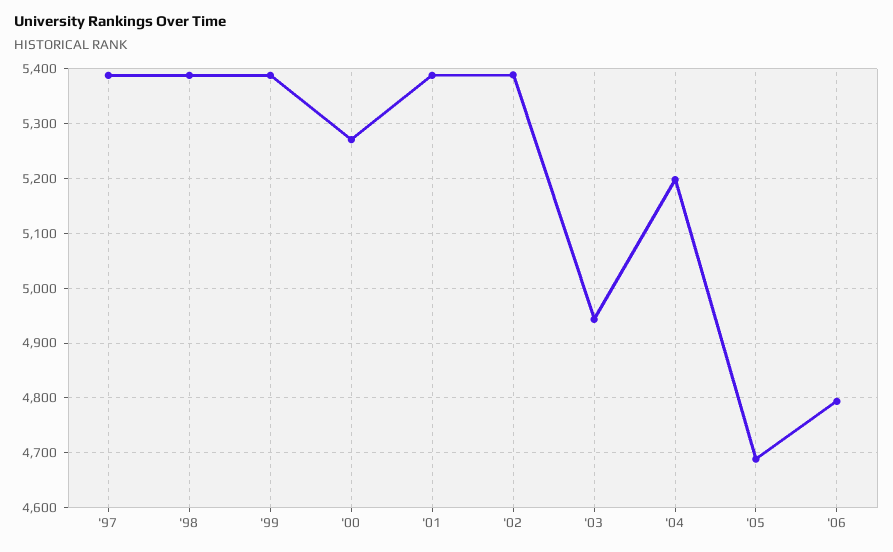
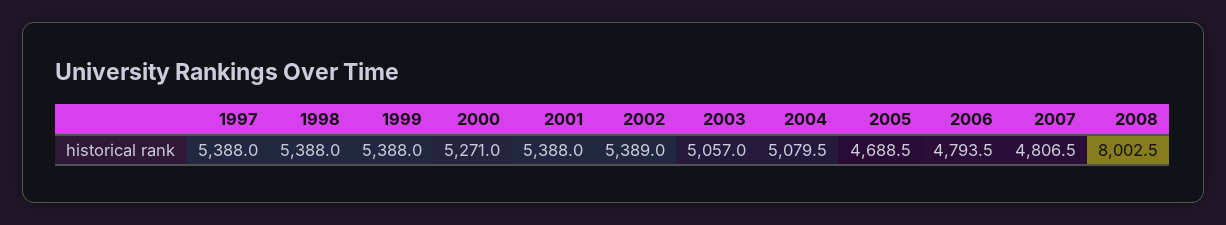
'03: 4940 -> 5057
'04: 5200 -> 5079.5
2007: none -> 4806.5
2008: none -> 8002.5

